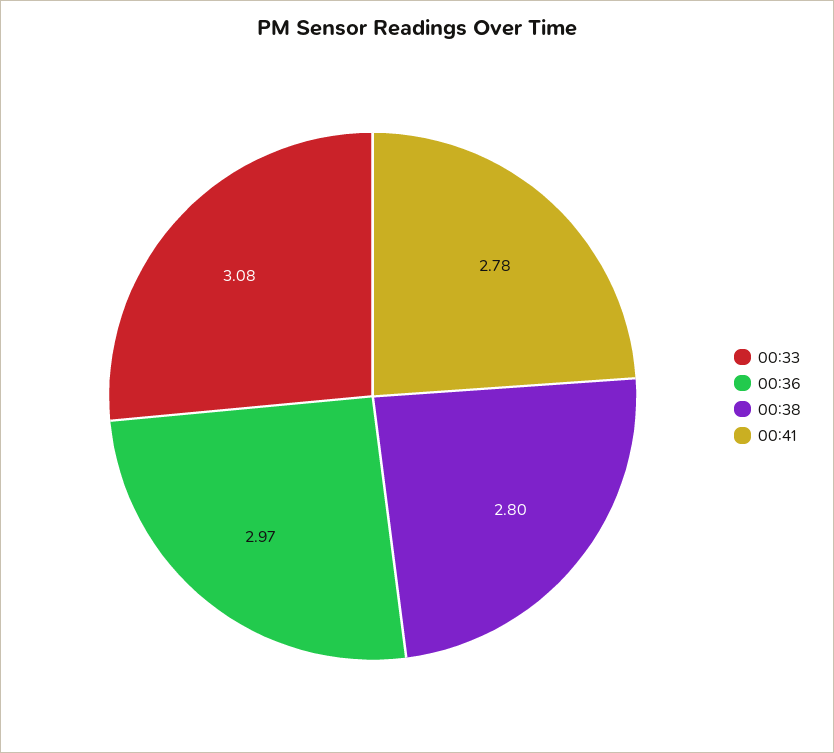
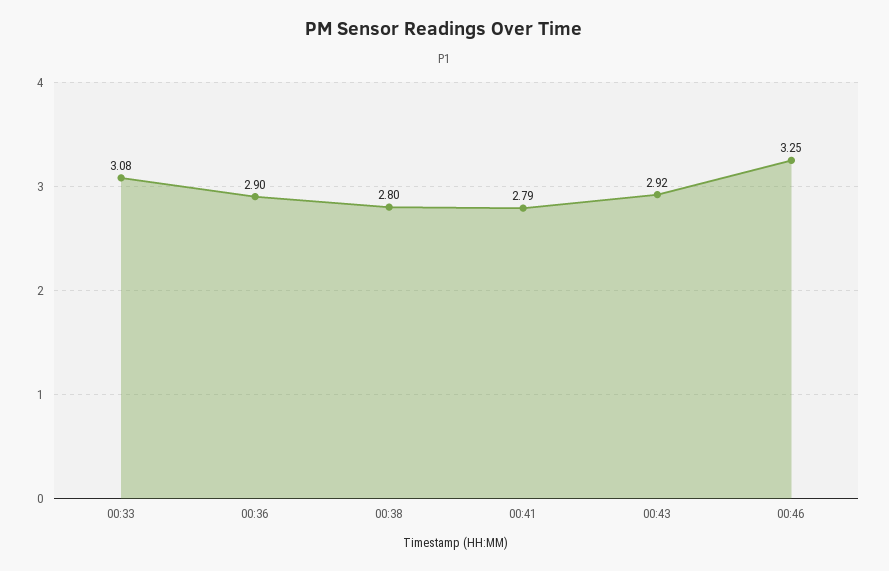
00:36: 2.97 -> 2.9
00:41: 2.78 -> 2.79
00:43: none -> 2.92
00:46: none -> 3.25

